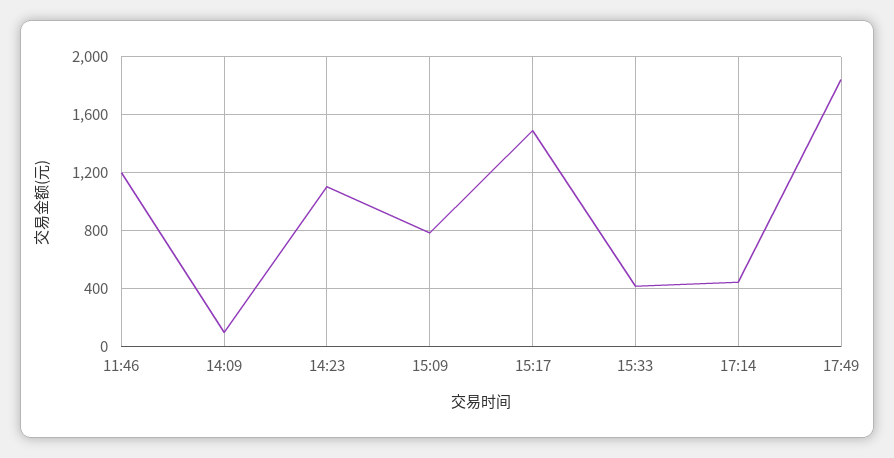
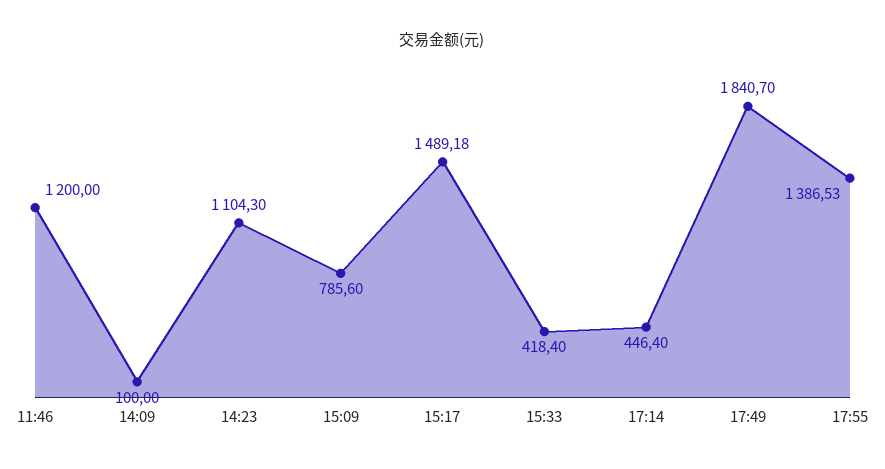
17:55: none -> 1386.53

